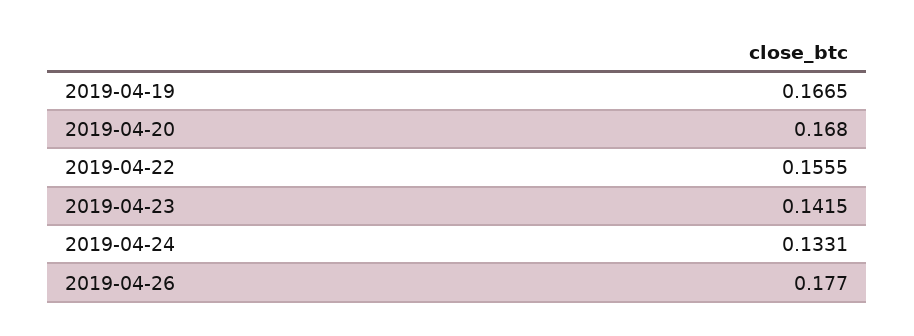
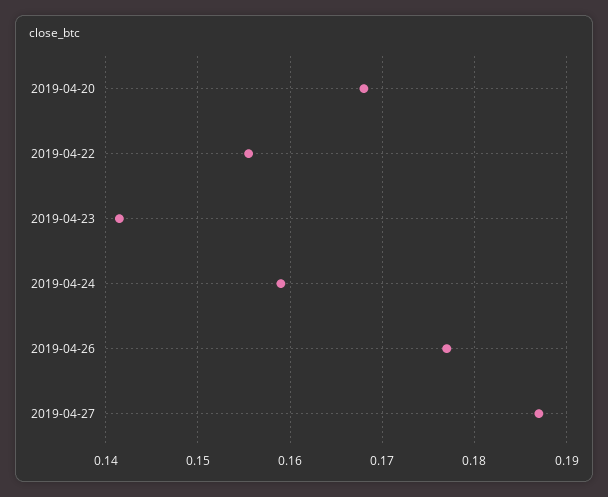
2019-04-19: 0.1665 -> none
2019-04-24: 0.1331 -> 0.159
2019-04-27: none -> 0.187

